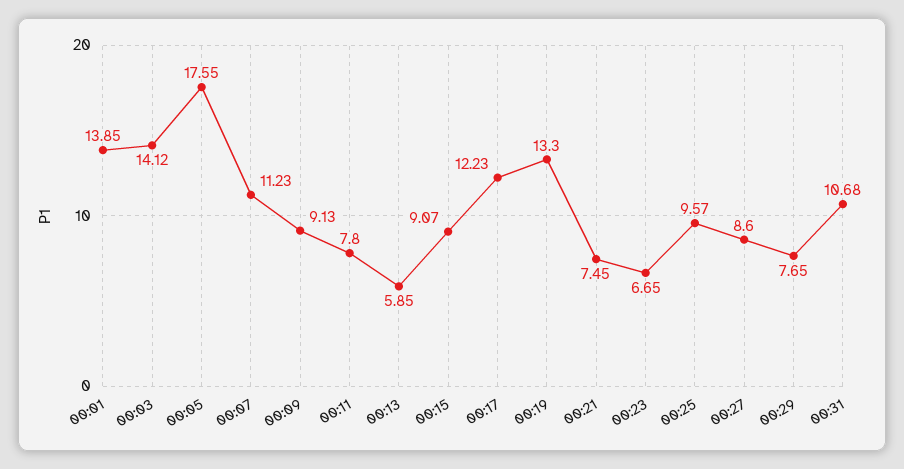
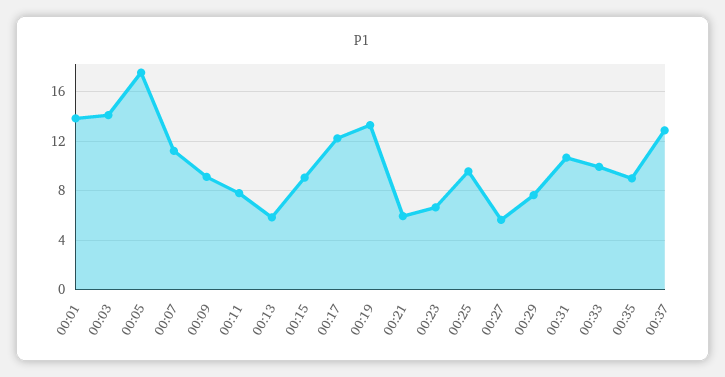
00:21: 7.45 -> 6
00:27: 8.6 -> 5.5
00:33: none -> 10
00:35: none -> 9
00:37: none -> 13

